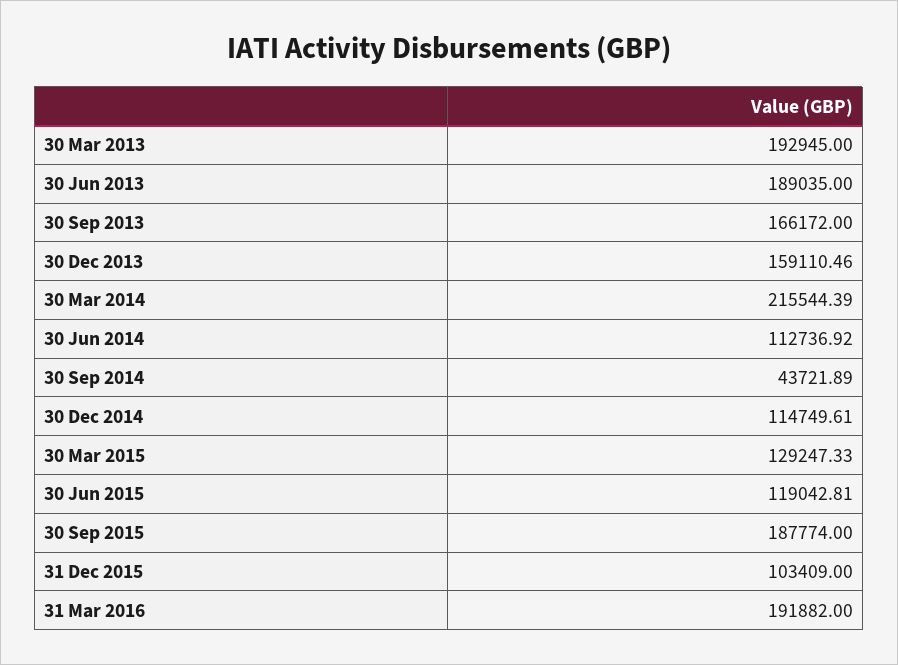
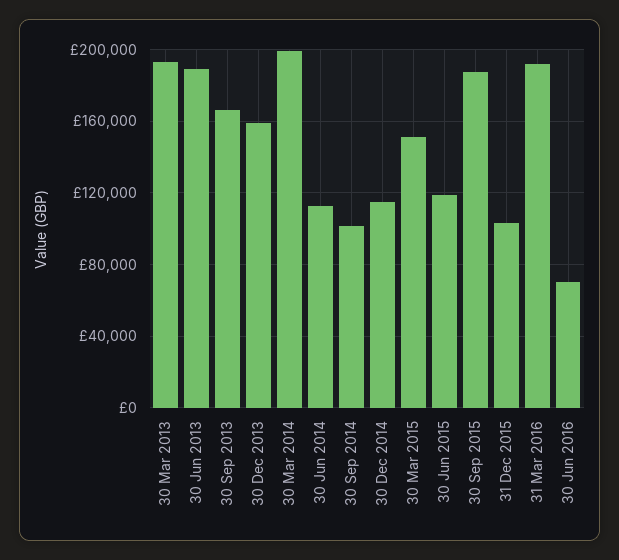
30 Mar 2014: 215544.39 -> 200000
30 Sep 2014: 43721.89 -> 100000
30 Mar 2015: 129247.33 -> 150000
30 Jun 2016: none -> 70000

